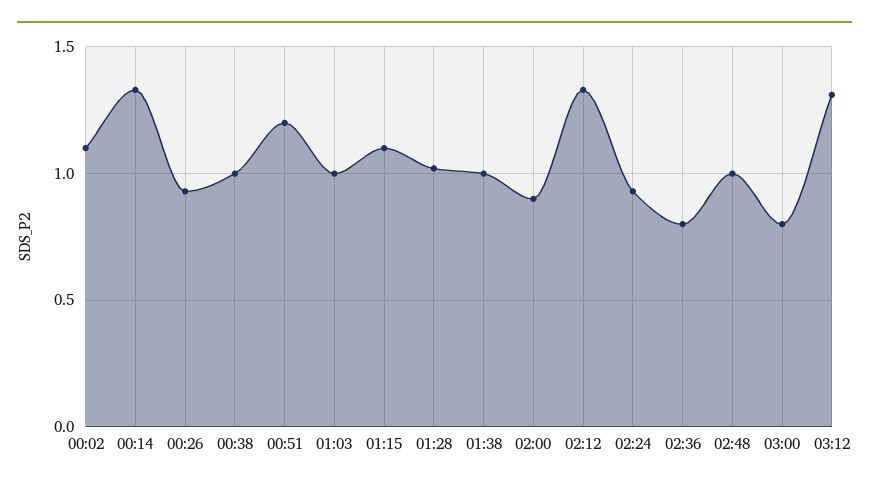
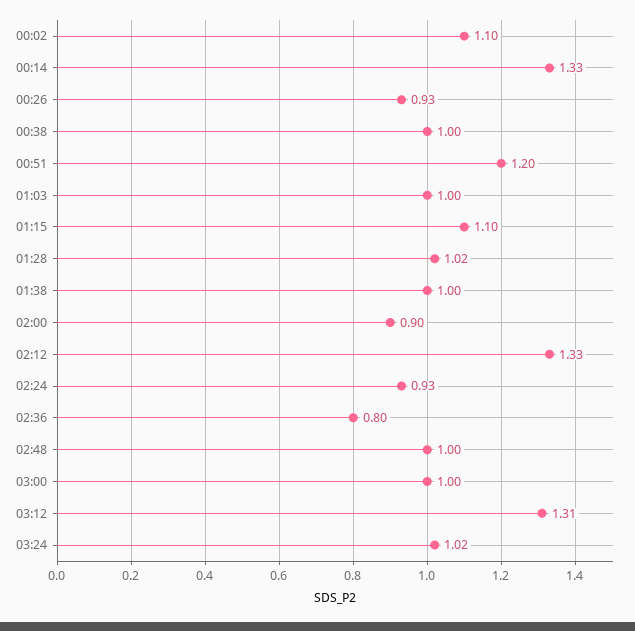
03:00: 0.8 -> 1
03:24: none -> 1.02

